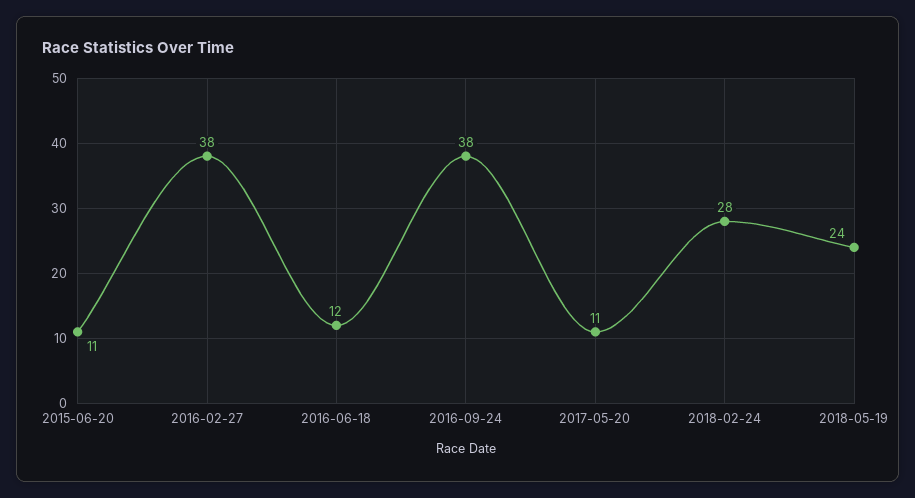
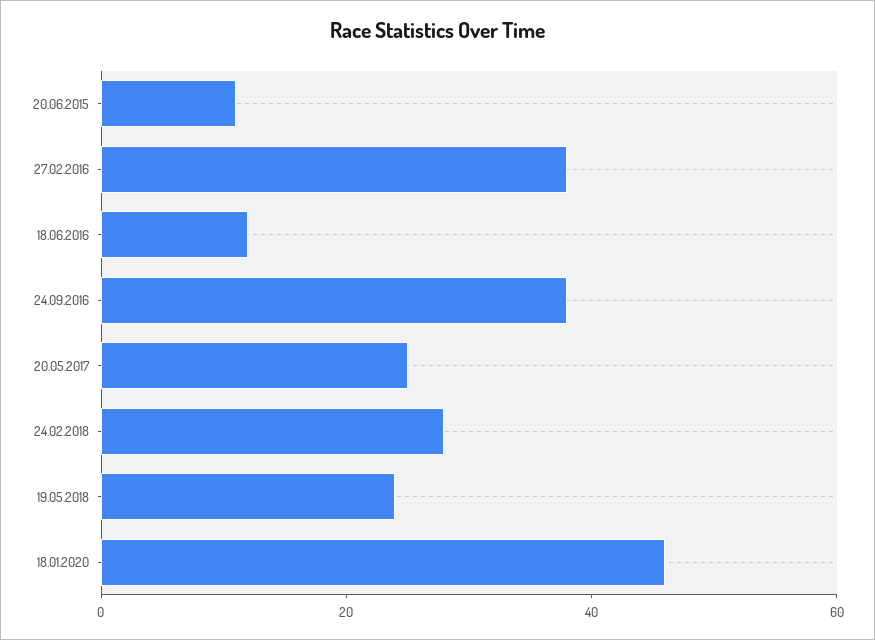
2017-05-20: 11 -> 25
18.01.2020: none -> 45

